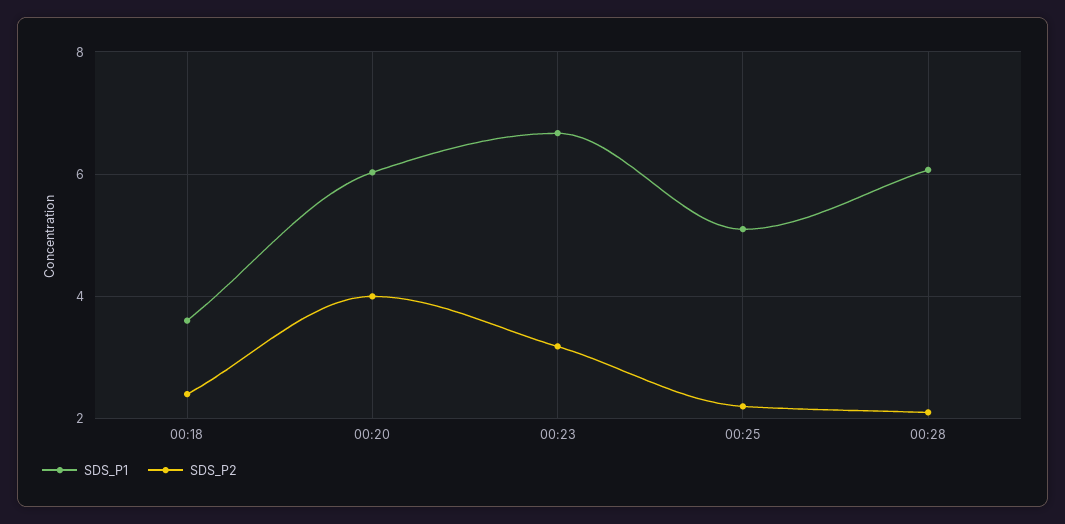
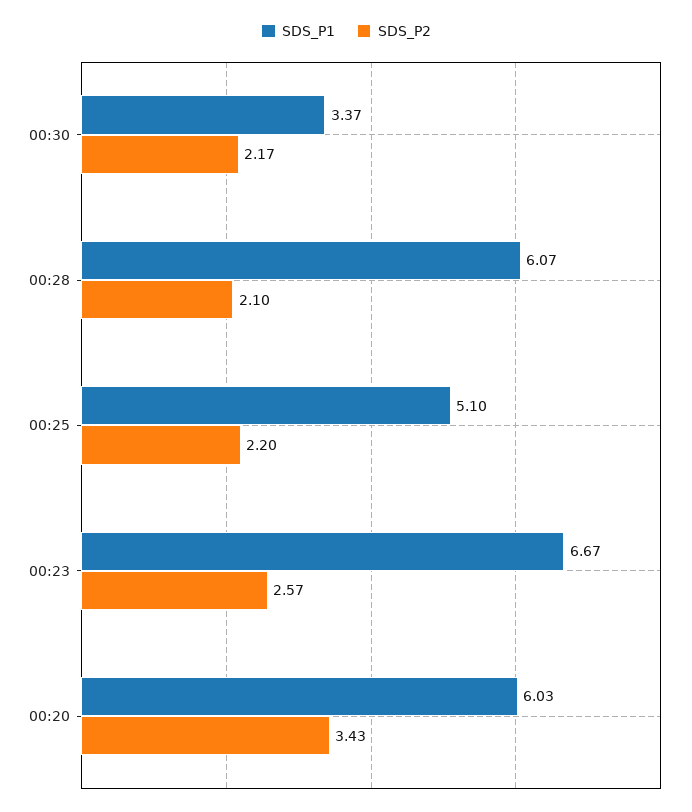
SDS_P1, 00:18: 3.6 -> none
SDS_P2, 00:18: 2.4 -> none
SDS_P2, 00:20: 4 -> 3.43
SDS_P2, 00:23: 3.2 -> 2.57
SDS_P1, 00:30: none -> 3.37
SDS_P2, 00:30: none -> 2.17

